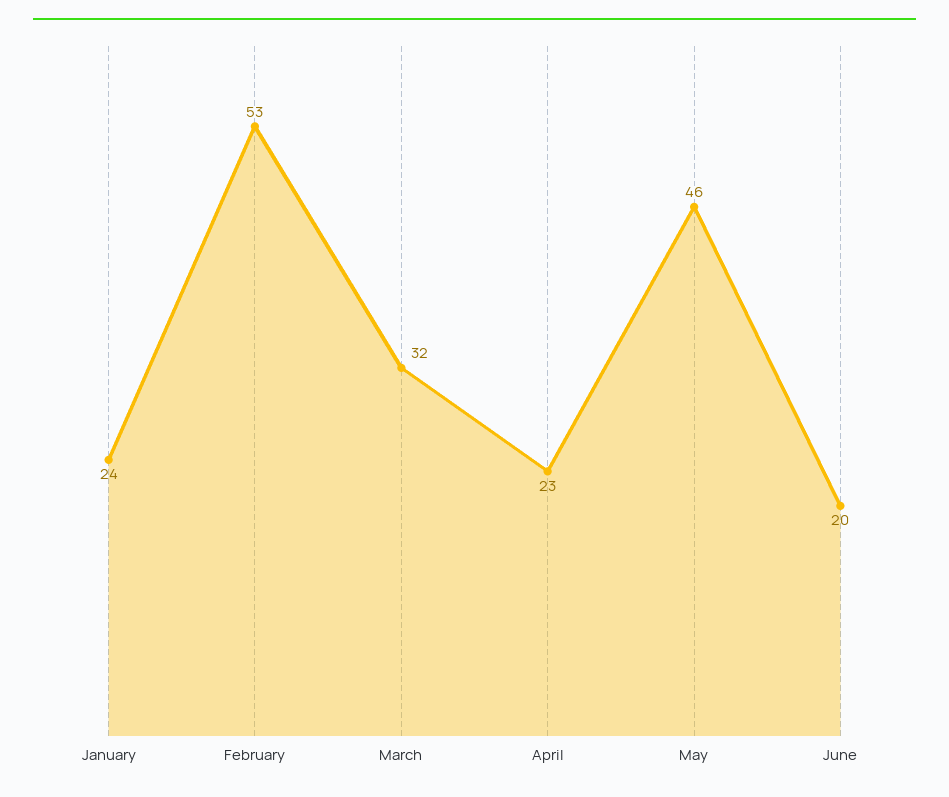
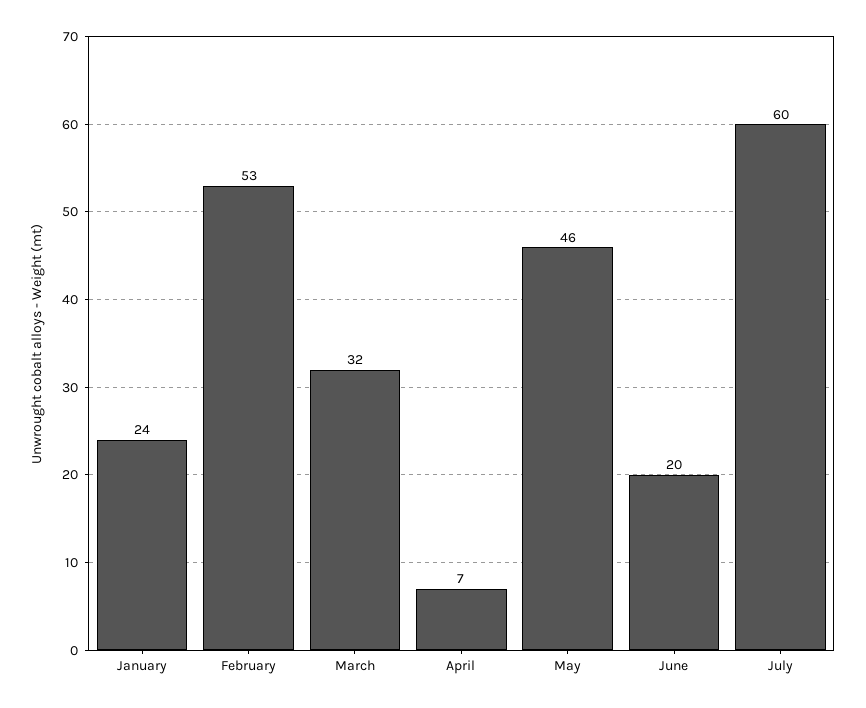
April: 23 -> 7
July: none -> 60

